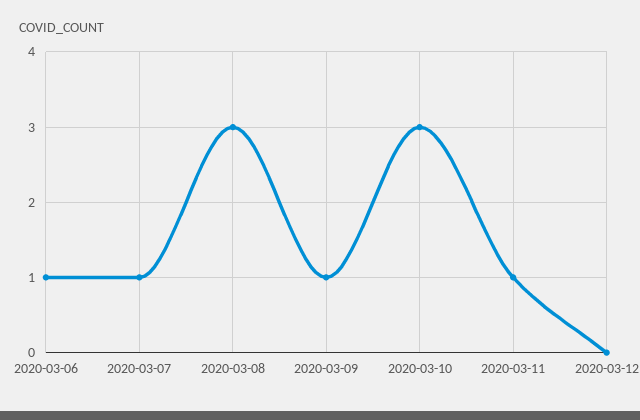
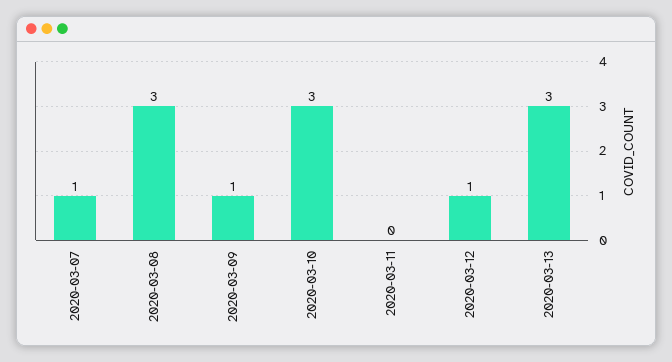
2020-03-06: 1 -> none
2020-03-11: 1 -> 0
2020-03-12: 0 -> 1
2020-03-13: none -> 3

